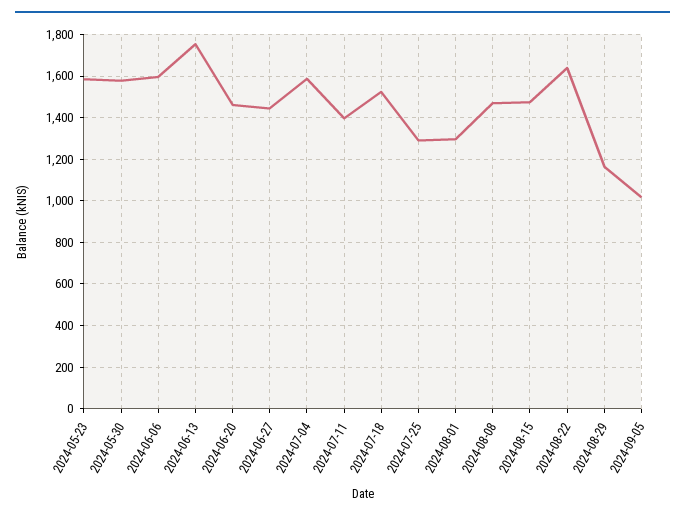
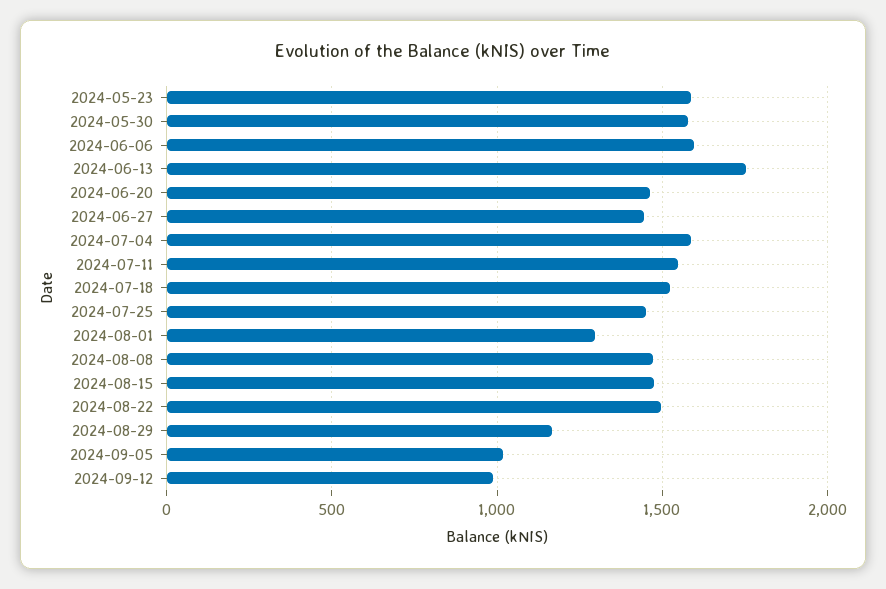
2024-07-11: 1400 -> 1550
2024-07-25: 1300 -> 1450
2024-08-22: 1650 -> 1500
2024-09-12: none -> 1000

